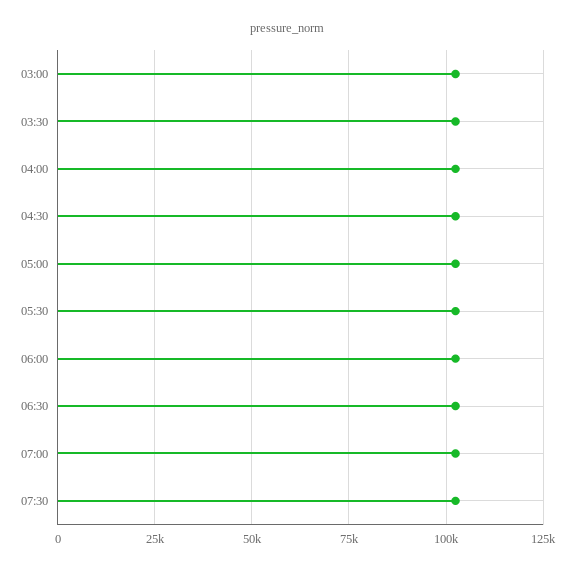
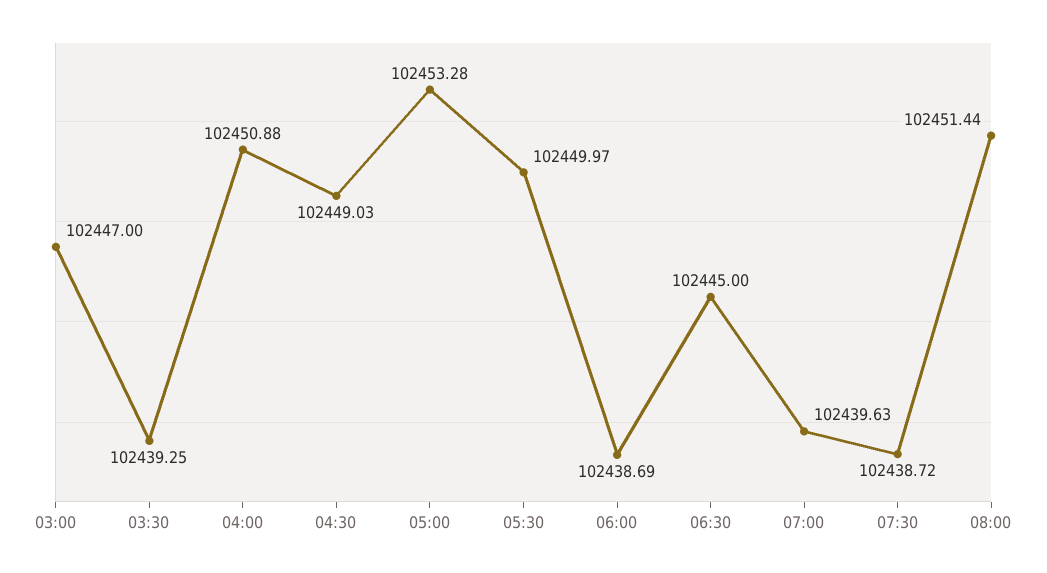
08:00: none -> 102451.44

